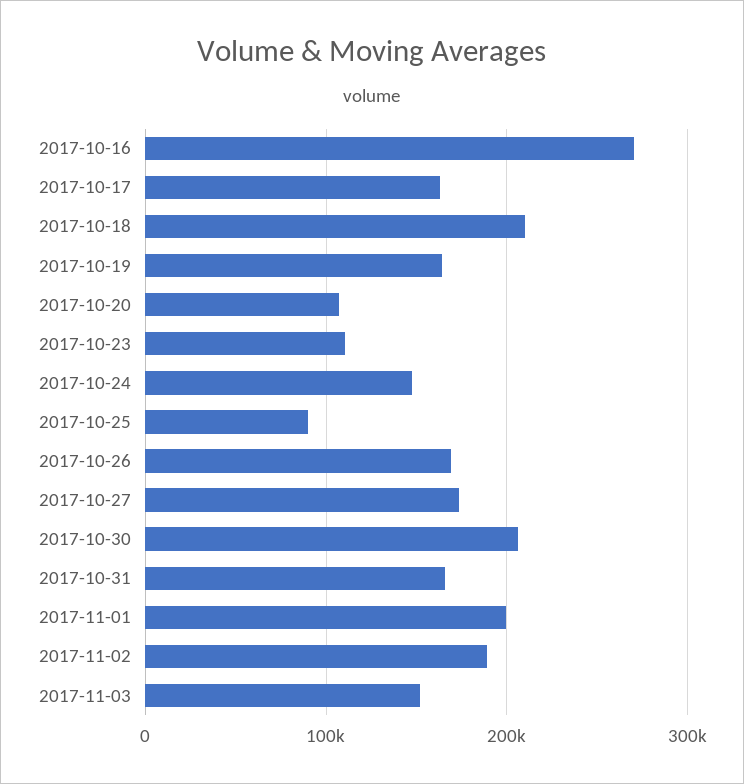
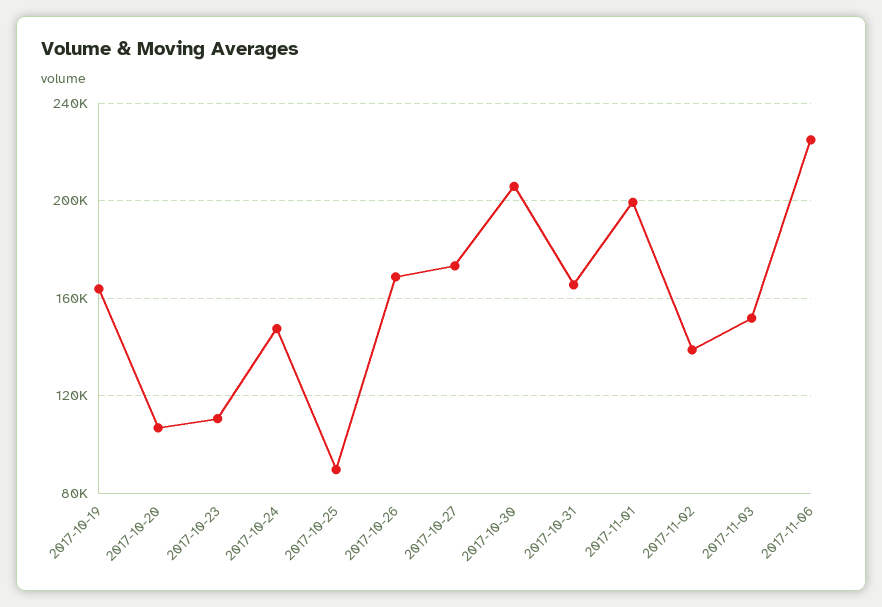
2017-10-16: 270000 -> none
2017-10-17: 160000 -> none
2017-10-18: 210000 -> none
2017-11-02: 190000 -> 140000
2017-11-06: none -> 225000

